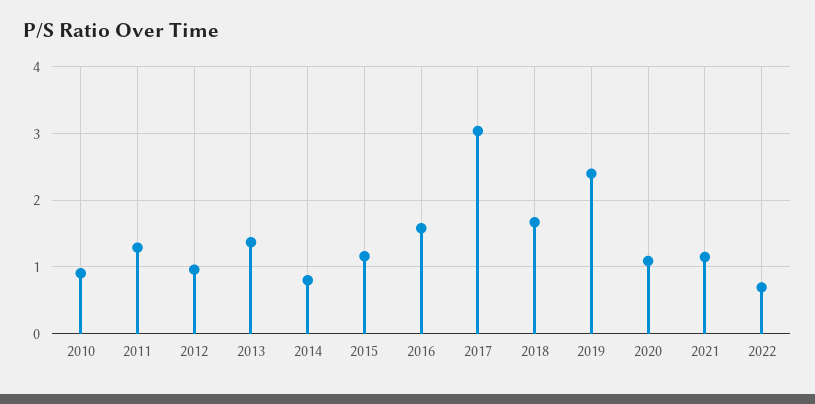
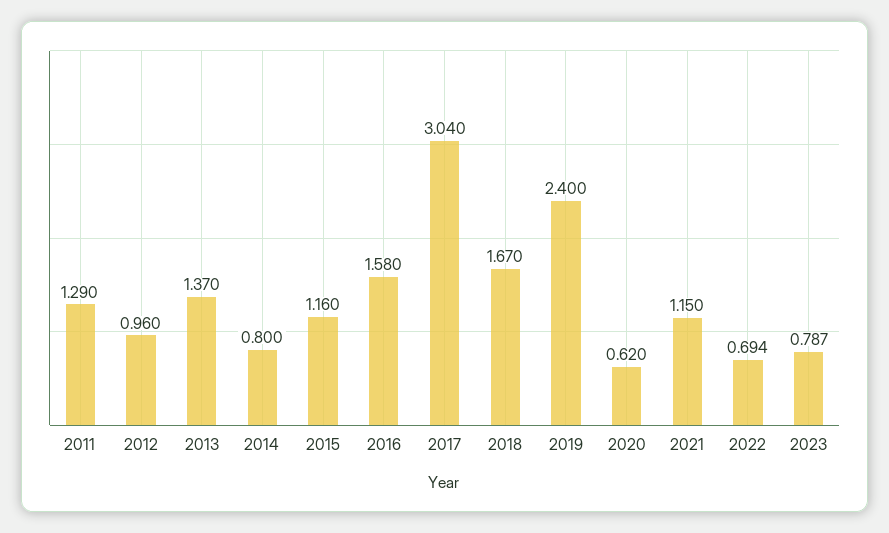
2010: 0.9 -> none
2020: 1.1 -> 0.62
2023: none -> 0.787

